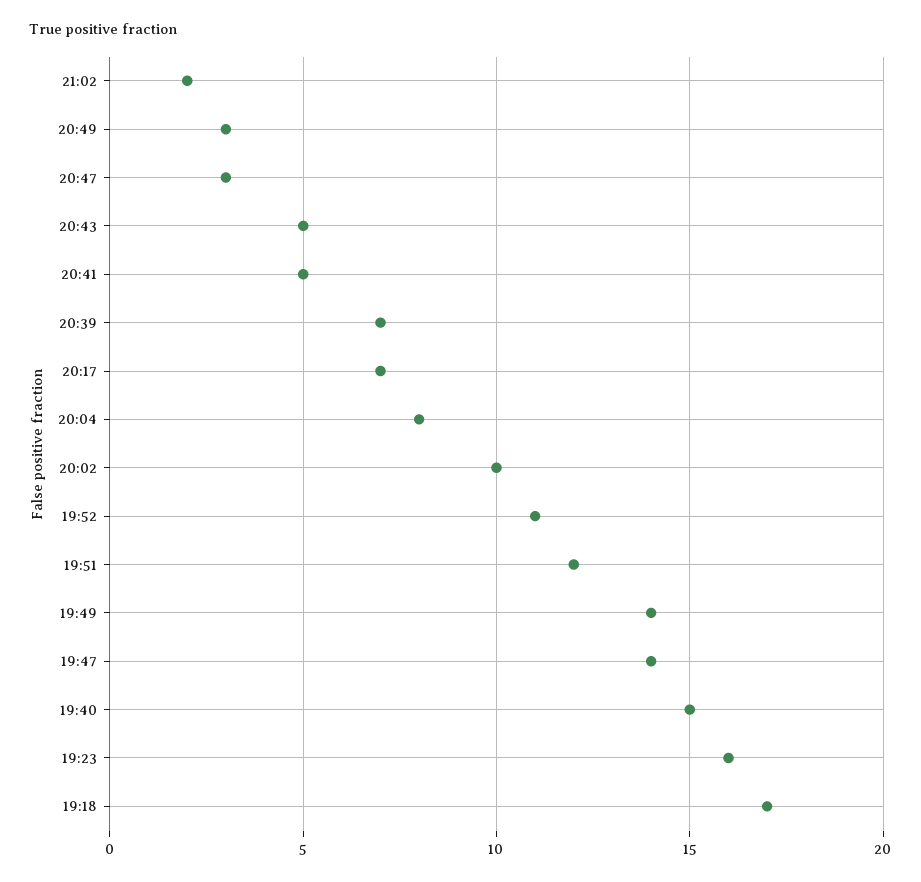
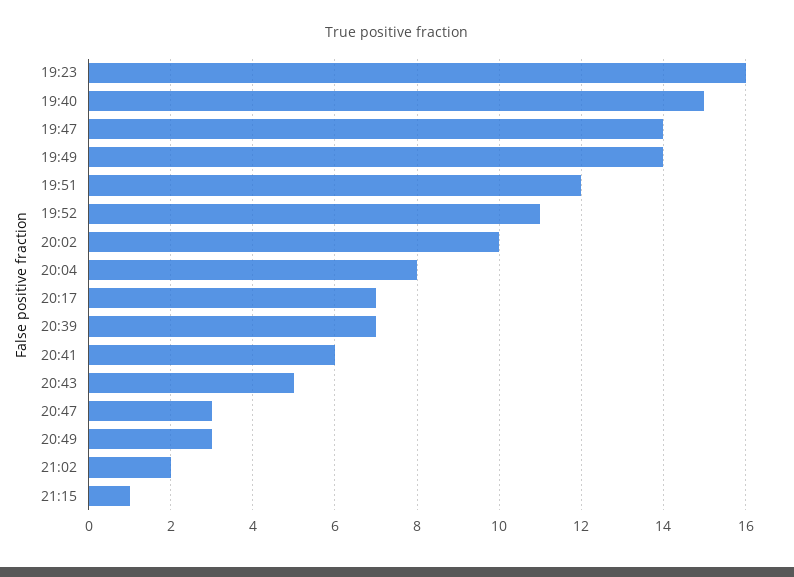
20:41: 5 -> 6
19:18: 17 -> none
21:15: none -> 1

